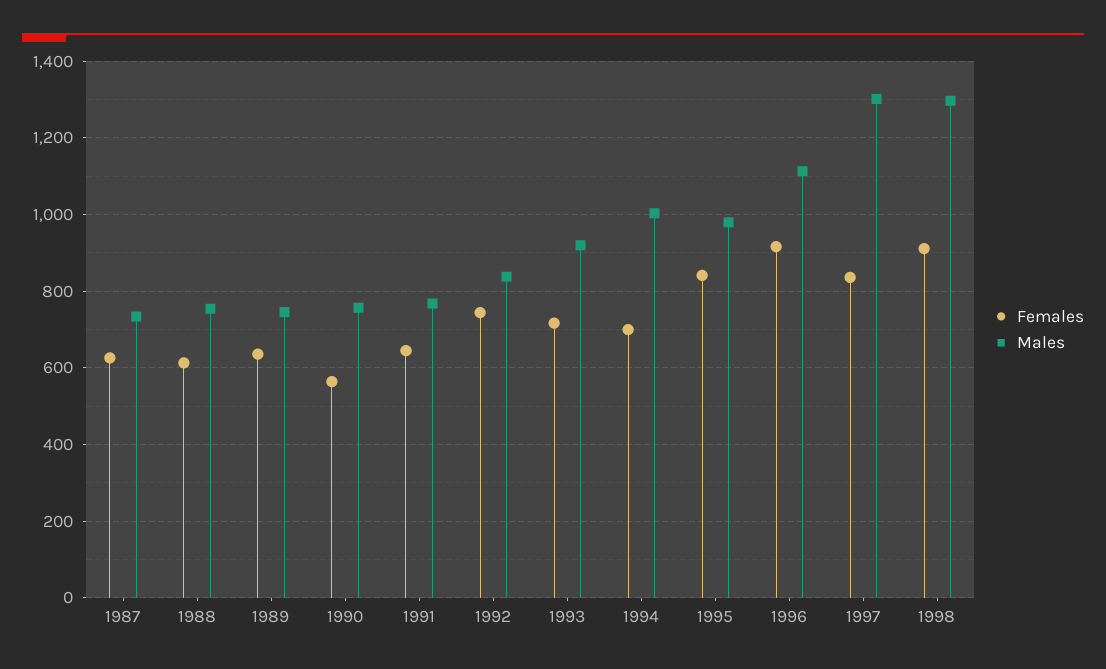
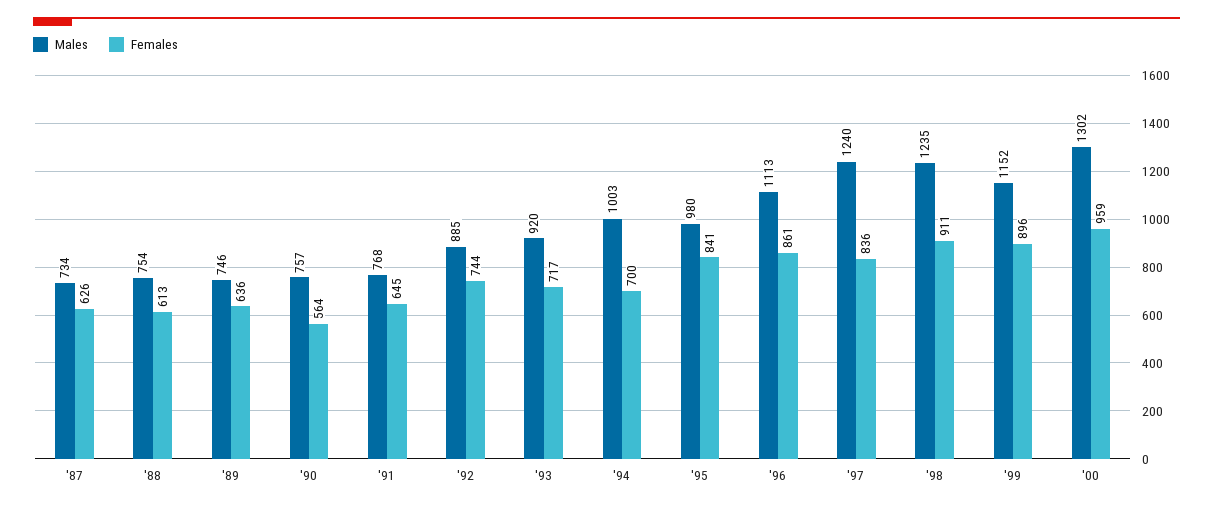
Males, 1992: 840 -> 885
Females, 1996: 920 -> 861
Males, 1997: 1300 -> 1240
Males, 1998: 1300 -> 1235
Males, '99: none -> 1152
Females, '99: none -> 896
Males, '00: none -> 1302
Females, '00: none -> 959

